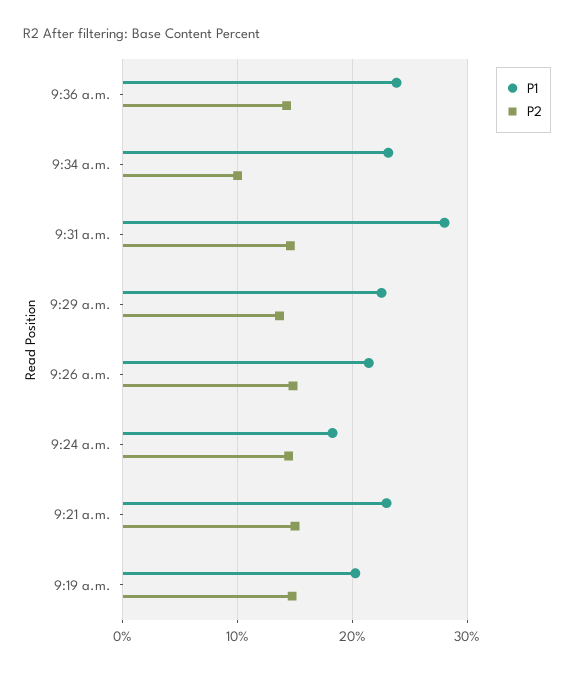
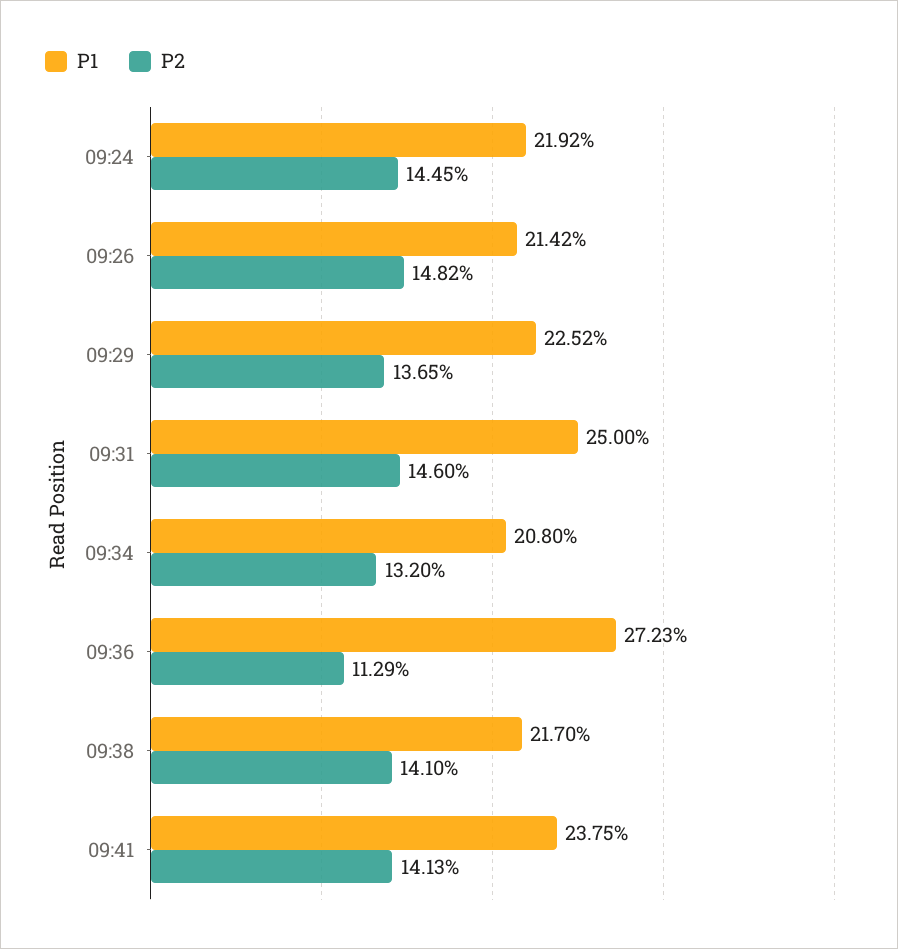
P1, 9:36 a.m.: 24 -> 27.23
P2, 9:36 a.m.: 14 -> 11.29
P1, 9:34 a.m.: 23 -> 20.8
P2, 9:34 a.m.: 10 -> 13.2
P1, 9:31 a.m.: 28 -> 25
P1, 9:24 a.m.: 18 -> 21.92
P1, 9:21 a.m.: 23 -> none
P2, 9:21 a.m.: 15 -> none
P1, 9:19 a.m.: 20 -> none
P2, 9:19 a.m.: 15 -> none
P1, 09:38: none -> 21.7
P2, 09:38: none -> 14.1
P1, 09:41: none -> 23.75
P2, 09:41: none -> 14.13

